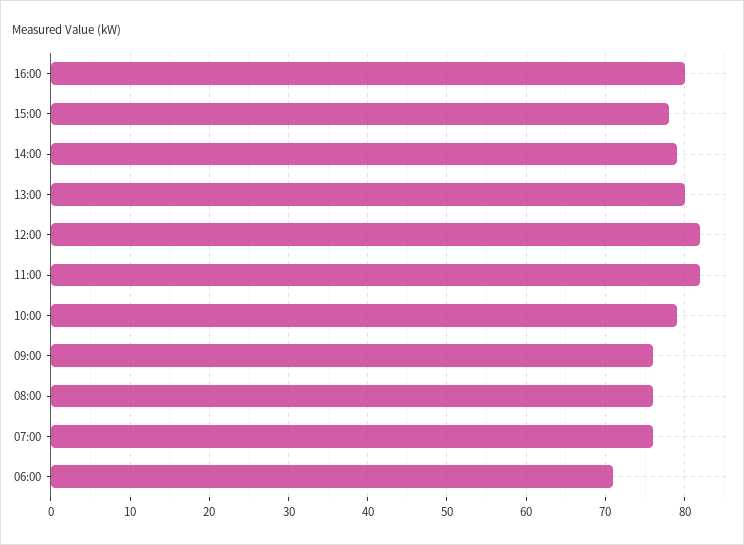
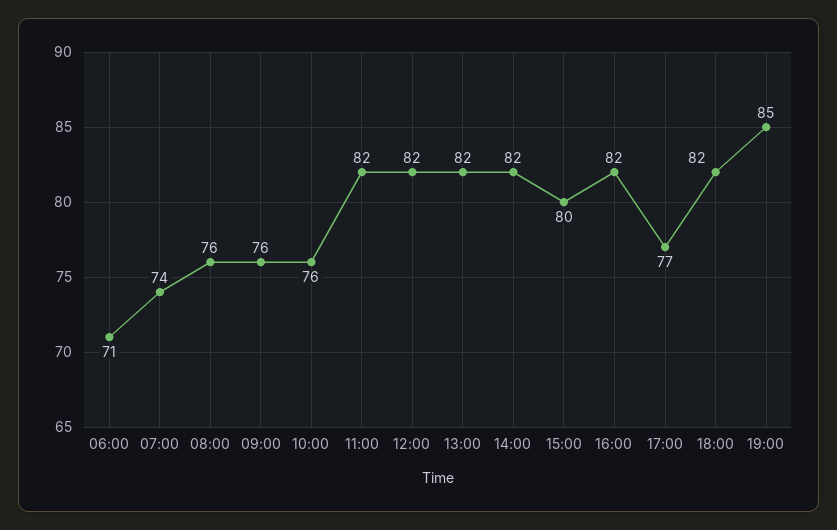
16:00: 80 -> 82
15:00: 78 -> 80
14:00: 79 -> 82
13:00: 80 -> 82
10:00: 79 -> 76
07:00: 76 -> 74
17:00: none -> 77
18:00: none -> 82
19:00: none -> 85

